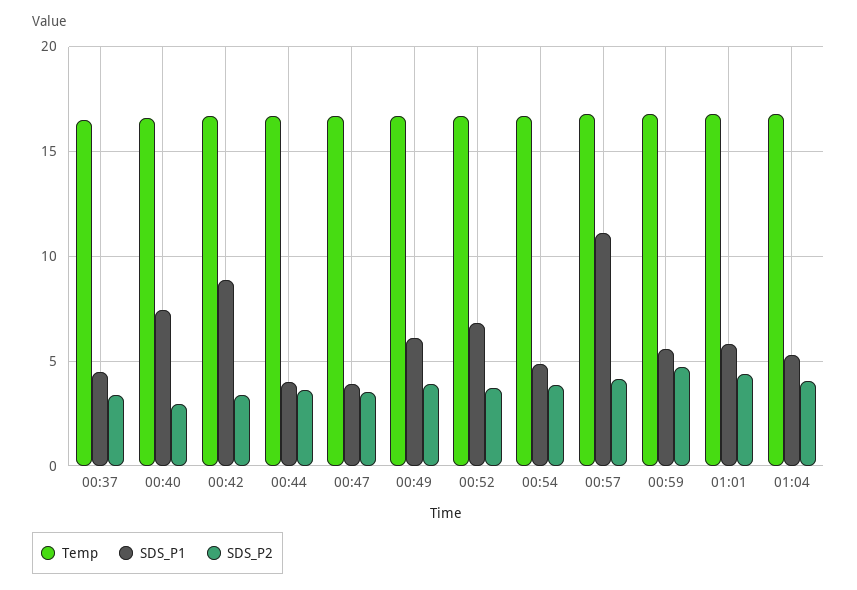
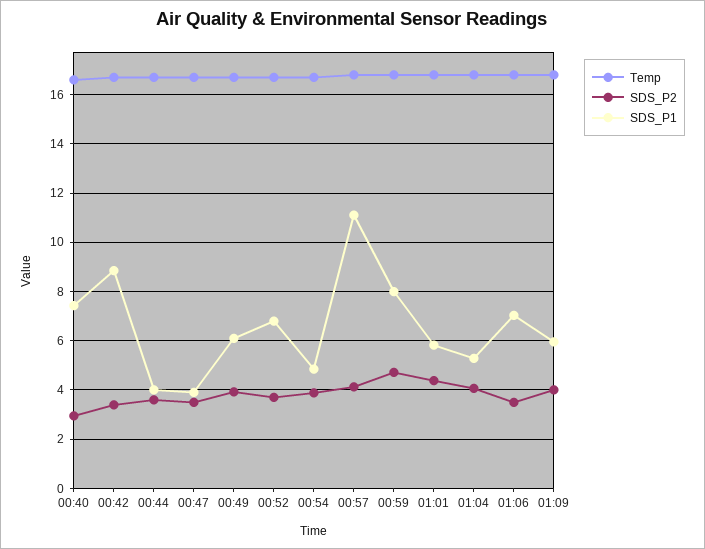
Temp, 00:37: 16.5 -> none
SDS_P1, 00:37: 4.5 -> none
SDS_P2, 00:37: 3.5 -> none
SDS_P1, 00:59: 5.5 -> 8
Temp, 01:06: none -> 16.75
SDS_P2, 01:06: none -> 3.5
SDS_P1, 01:06: none -> 7
Temp, 01:09: none -> 16.75
SDS_P2, 01:09: none -> 4
SDS_P1, 01:09: none -> 6

